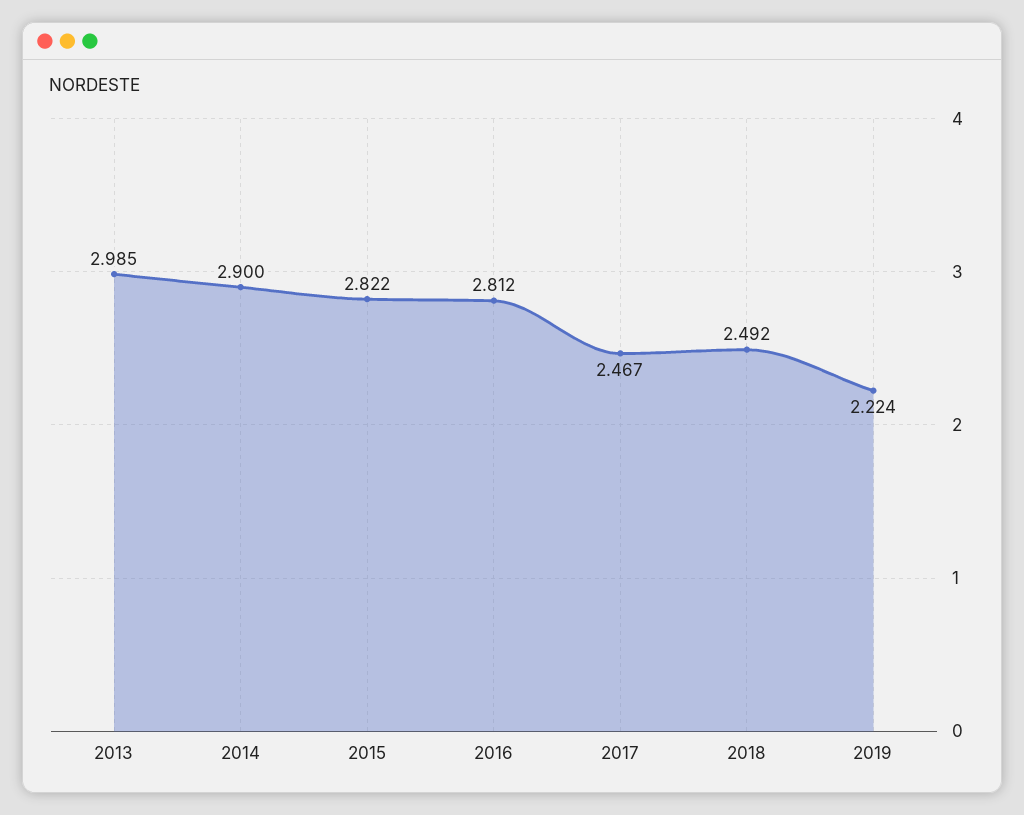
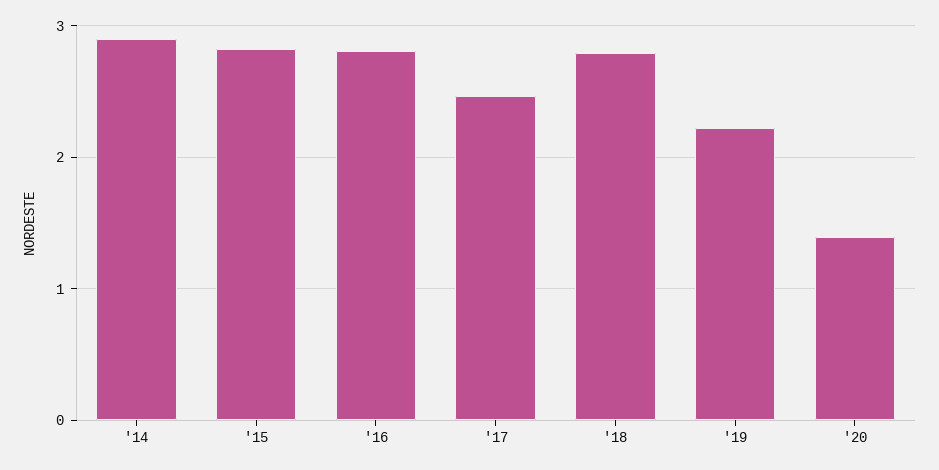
2013: 2.985 -> none
2018: 2.492 -> 2.8
'20: none -> 1.4

